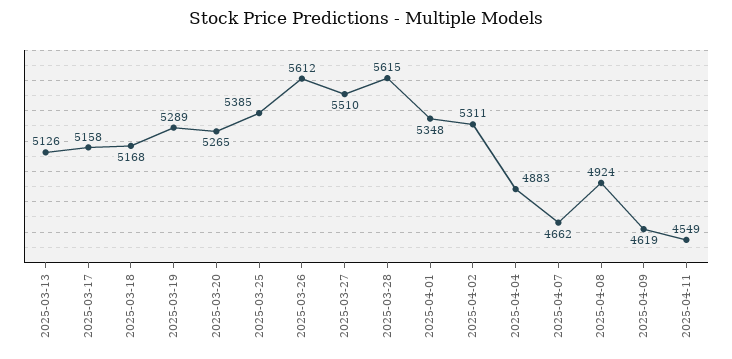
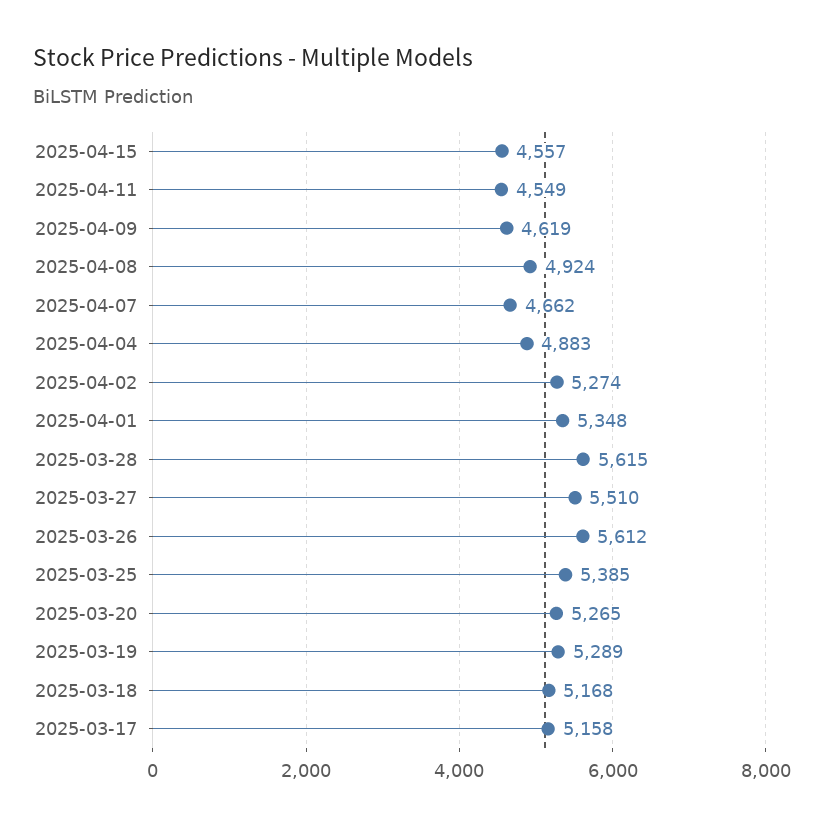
2025-03-13: 5126 -> none
2025-04-02: 5311 -> 5274
2025-04-15: none -> 4557

